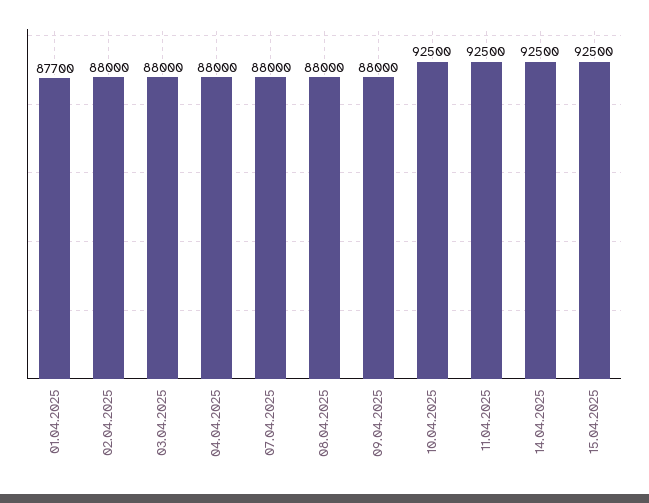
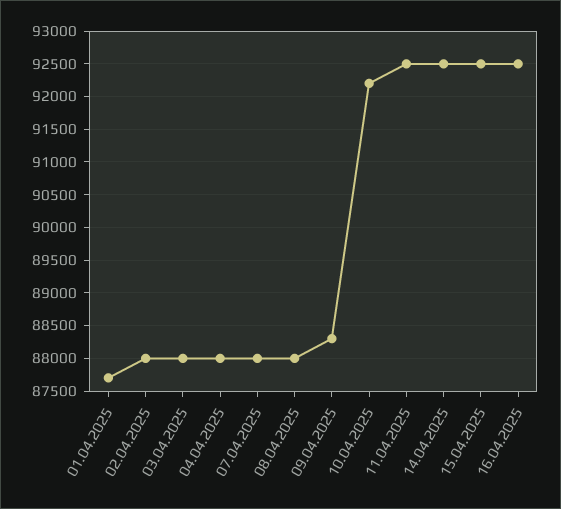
09.04.2025: 88000 -> 88300
10.04.2025: 92500 -> 92200
16.04.2025: none -> 92500

